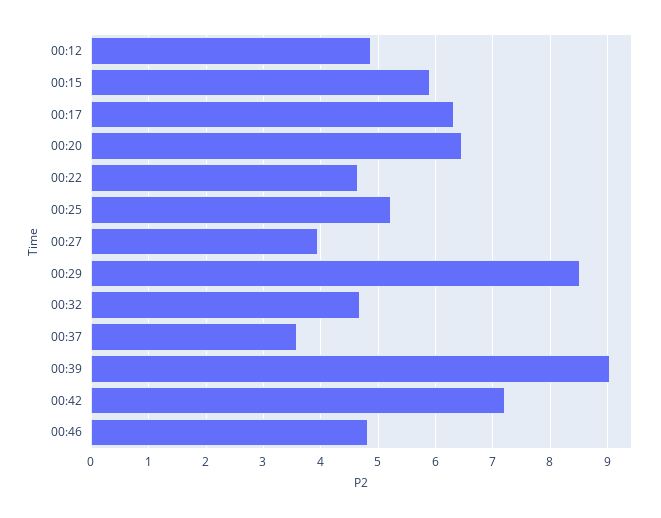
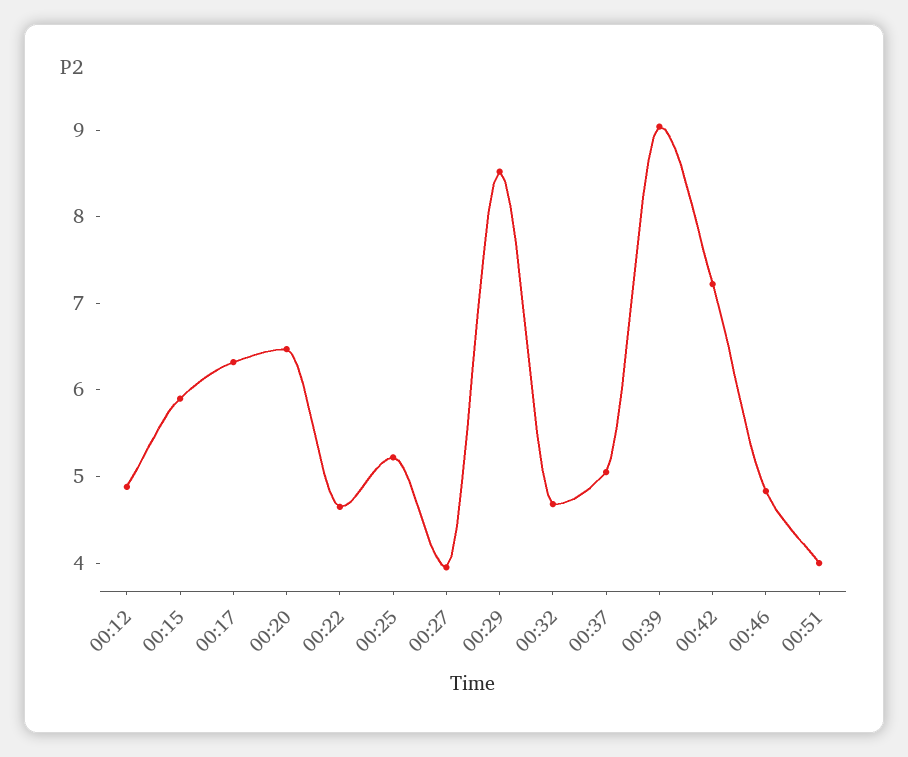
00:37: 3.6 -> 5
00:51: none -> 4

